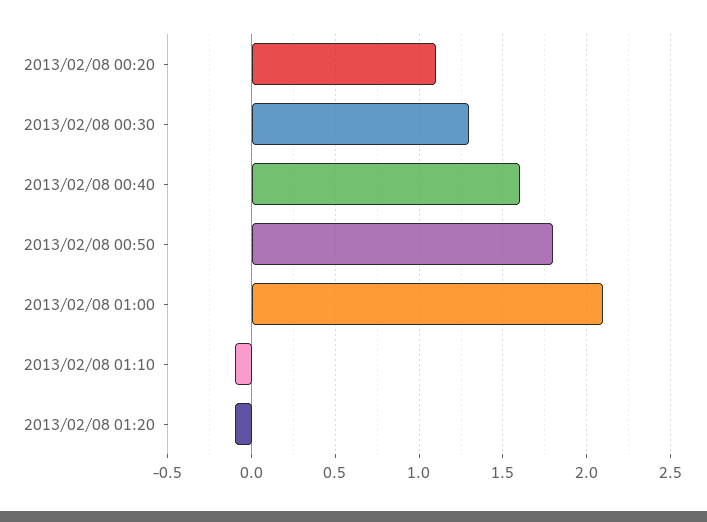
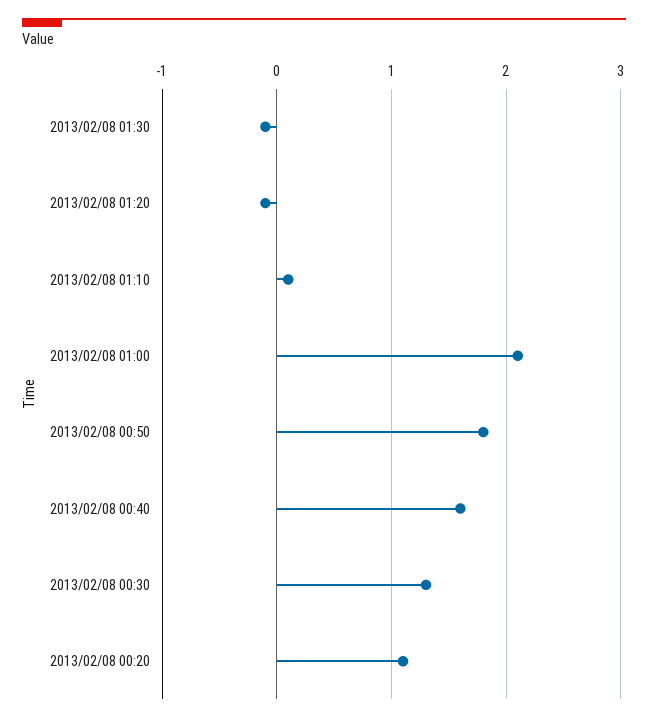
2013/02/08 01:10: -0.1 -> 0.1
2013/02/08 01:30: none -> -0.1

